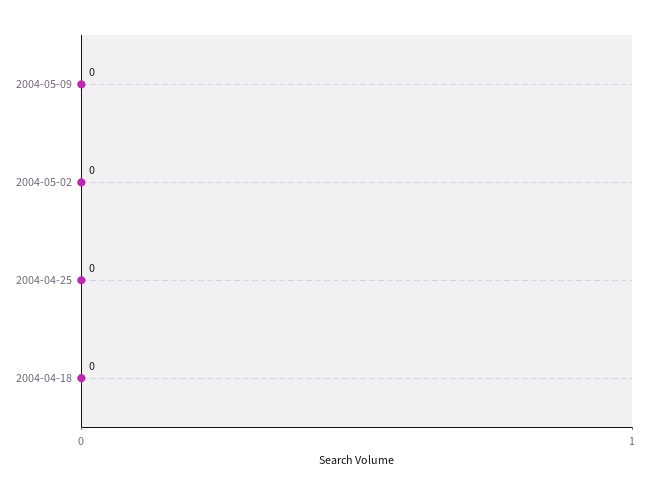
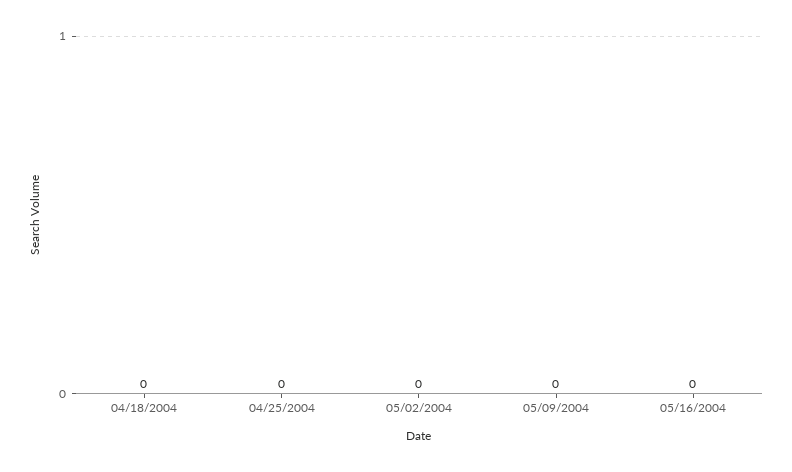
05/16/2004: none -> 0

